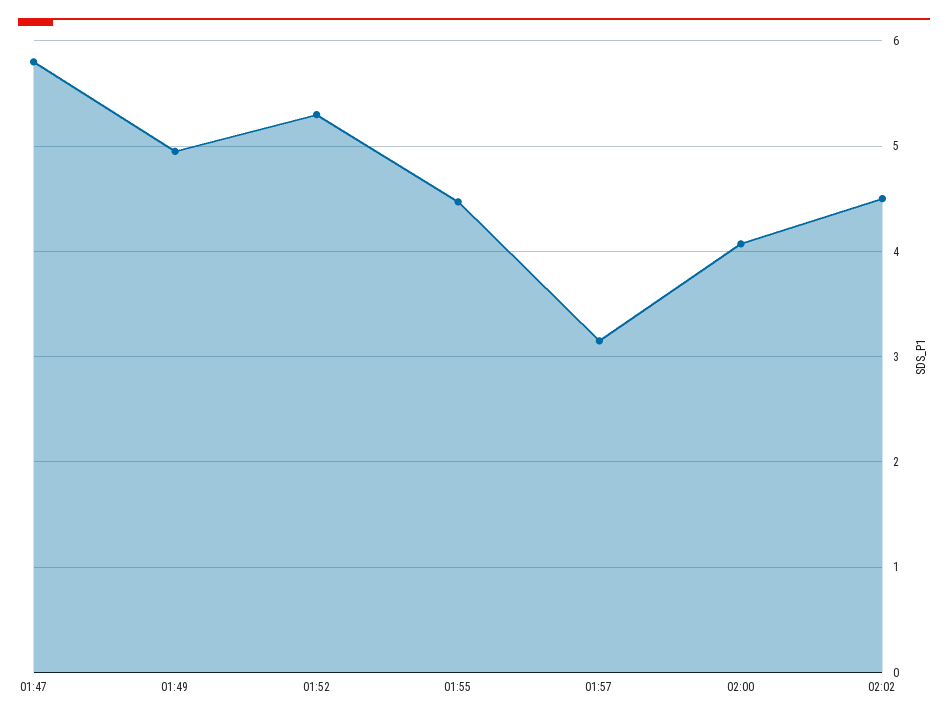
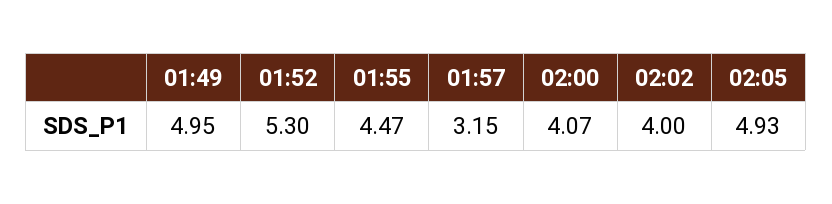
01:47: 5.8 -> none
02:02: 4.5 -> 4
02:05: none -> 4.93

